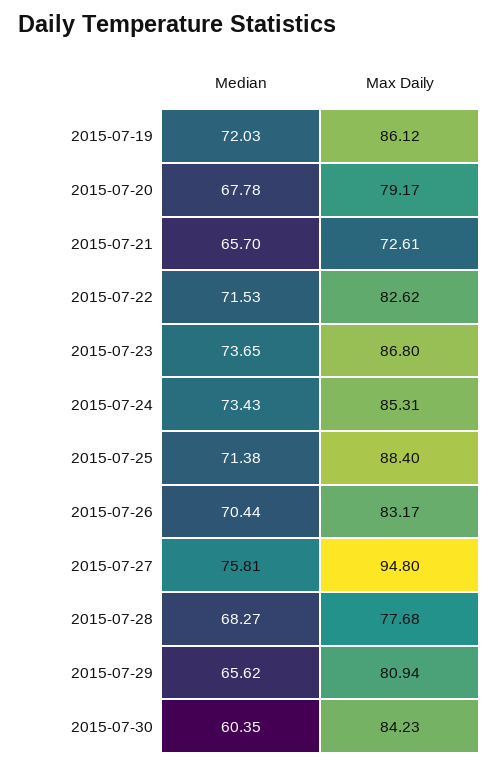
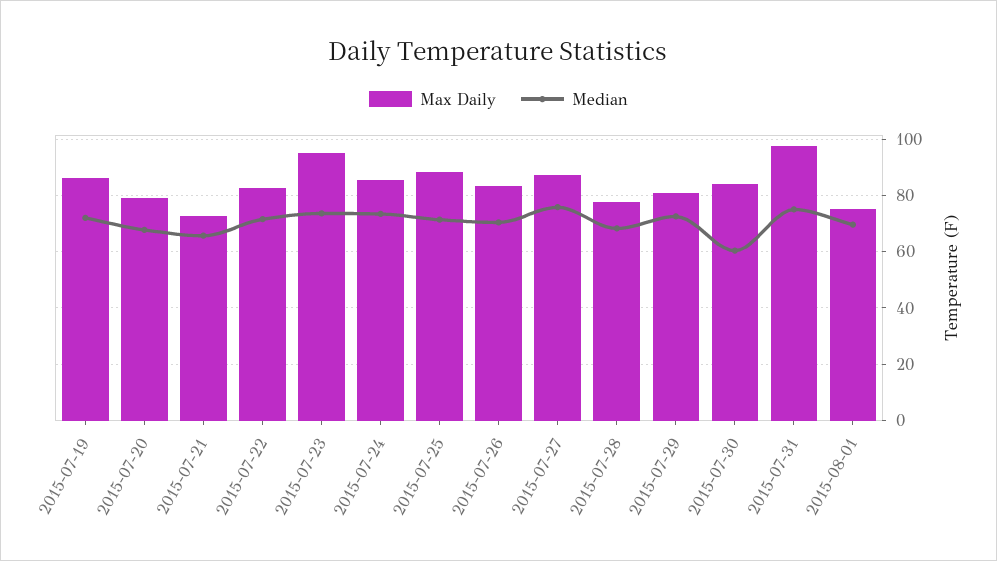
Max Daily, 2015-07-23: 86.8 -> 95
Max Daily, 2015-07-27: 94.8 -> 87.5
Median, 2015-07-29: 65.62 -> 72.5
Max Daily, 2015-07-31: none -> 97.5
Median, 2015-07-31: none -> 75
Max Daily, 2015-08-01: none -> 75
Median, 2015-08-01: none -> 70

